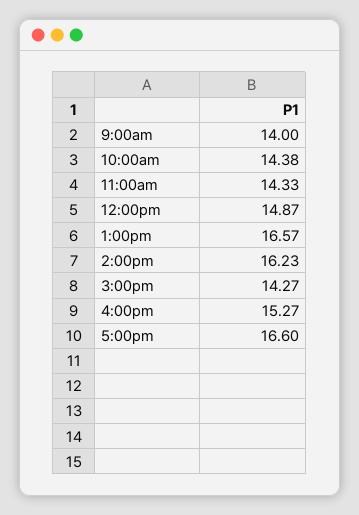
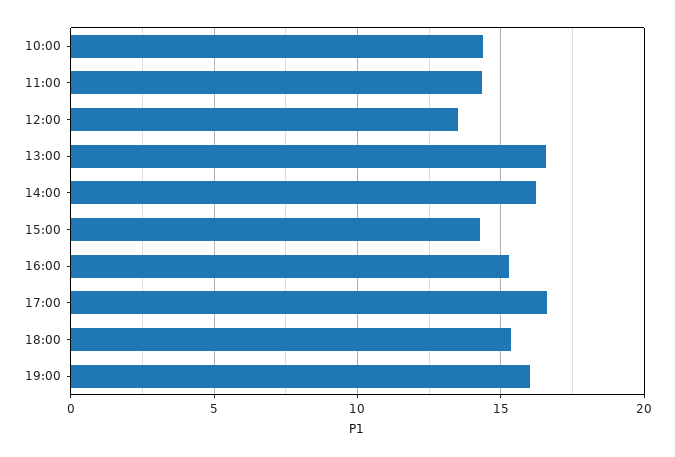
9:00am: 14 -> none
12:00pm: 14.87 -> 13.5
18:00: none -> 15.5
19:00: none -> 16

